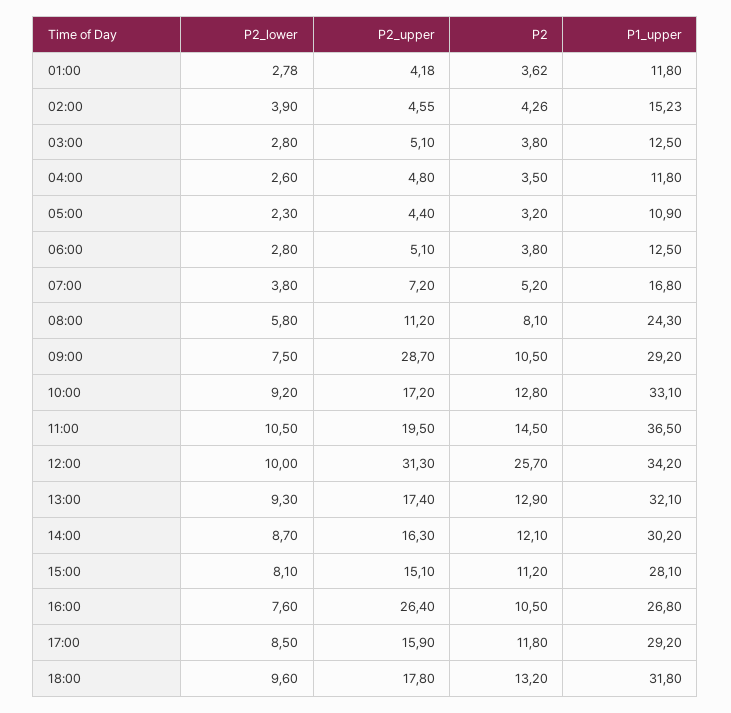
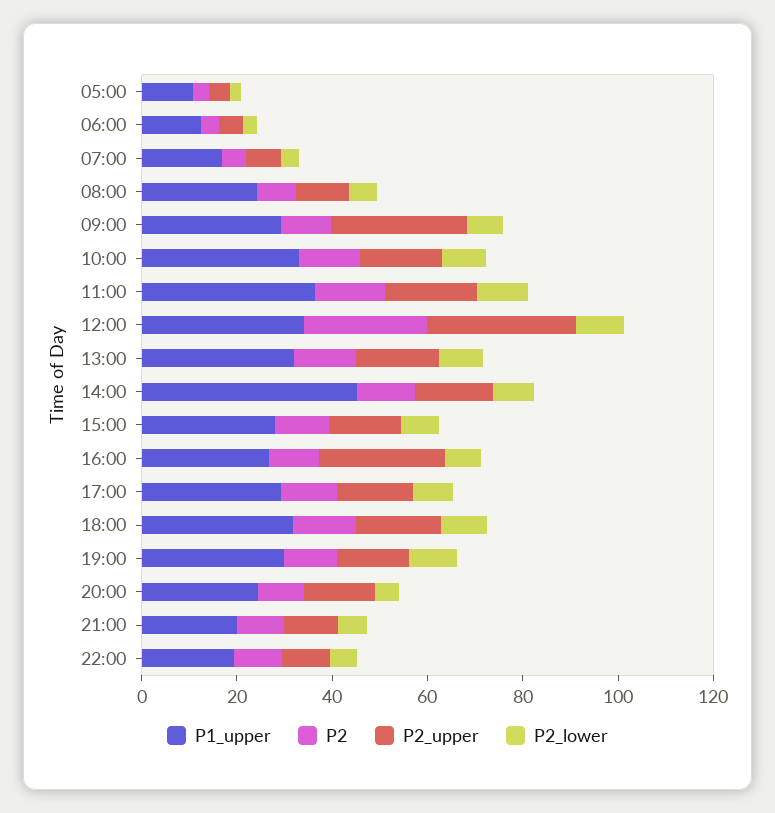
P2_lower, 01:00: 2.78 -> none
P2_upper, 01:00: 4.18 -> none
P2, 01:00: 3.62 -> none
P1_upper, 01:00: 11.8 -> none
P2_lower, 02:00: 3.9 -> none
P2_upper, 02:00: 4.55 -> none
P2, 02:00: 4.26 -> none
P1_upper, 02:00: 15.23 -> none
P2_lower, 03:00: 2.8 -> none
P2_upper, 03:00: 5.1 -> none
P2, 03:00: 3.8 -> none
P1_upper, 03:00: 12.5 -> none
P2_lower, 04:00: 2.6 -> none
P2_upper, 04:00: 4.8 -> none
P2, 04:00: 3.5 -> none
P1_upper, 04:00: 11.8 -> none
P1_upper, 14:00: 30.2 -> 45
P1_upper, 19:00: none -> 30
P2, 19:00: none -> 10
P2_upper, 19:00: none -> 15
P2_lower, 19:00: none -> 10
P1_upper, 20:00: none -> 25
P2, 20:00: none -> 10
P2_upper, 20:00: none -> 15
P2_lower, 20:00: none -> 5
P1_upper, 21:00: none -> 20
P2, 21:00: none -> 10
P2_upper, 21:00: none -> 10
P2_lower, 21:00: none -> 5
P1_upper, 22:00: none -> 20
P2, 22:00: none -> 10
P2_upper, 22:00: none -> 10
P2_lower, 22:00: none -> 5

